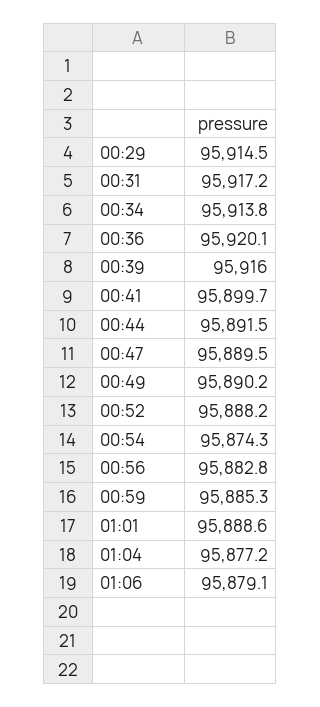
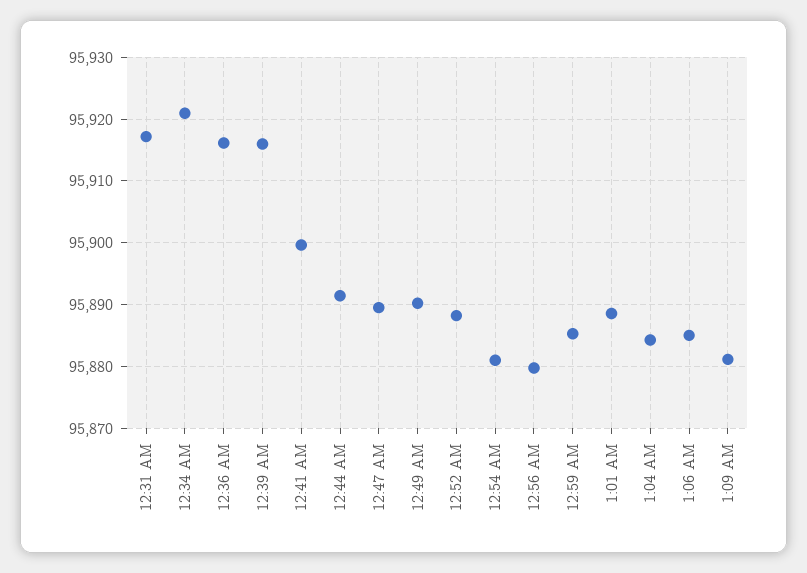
00:29: 95914.5 -> none
00:34: 95913.8 -> 95921
00:36: 95920.1 -> 95916
00:54: 95874.3 -> 95881
00:56: 95882.8 -> 95880
01:04: 95877.2 -> 95884
01:06: 95879.1 -> 95885
1:09 AM: none -> 95881

